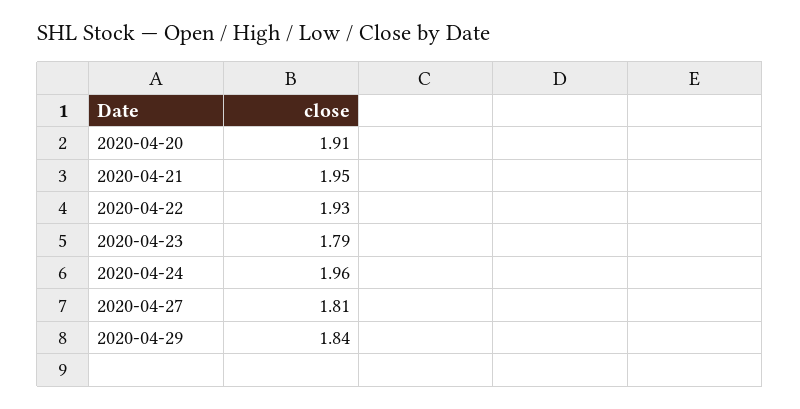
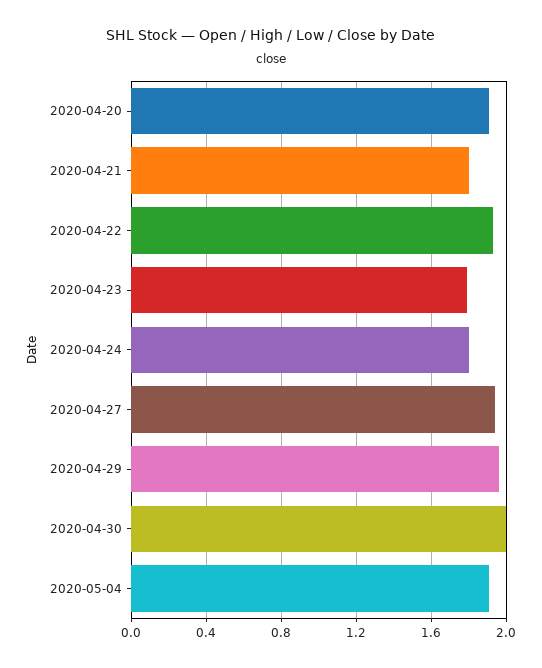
2020-04-21: 1.95 -> 1.8
2020-04-24: 1.96 -> 1.8
2020-04-27: 1.81 -> 1.95
2020-04-29: 1.84 -> 1.95
2020-04-30: none -> 2
2020-05-04: none -> 1.9

